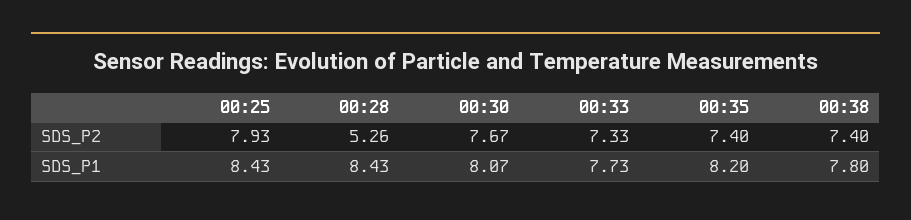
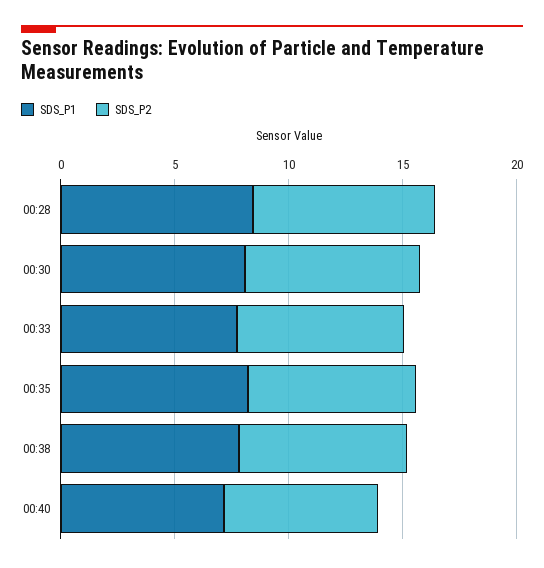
SDS_P2, 00:25: 7.93 -> none
SDS_P2, 00:28: 5.26 -> 8
SDS_P1, 00:25: 8.43 -> none
SDS_P1, 00:40: none -> 7
SDS_P2, 00:40: none -> 7

